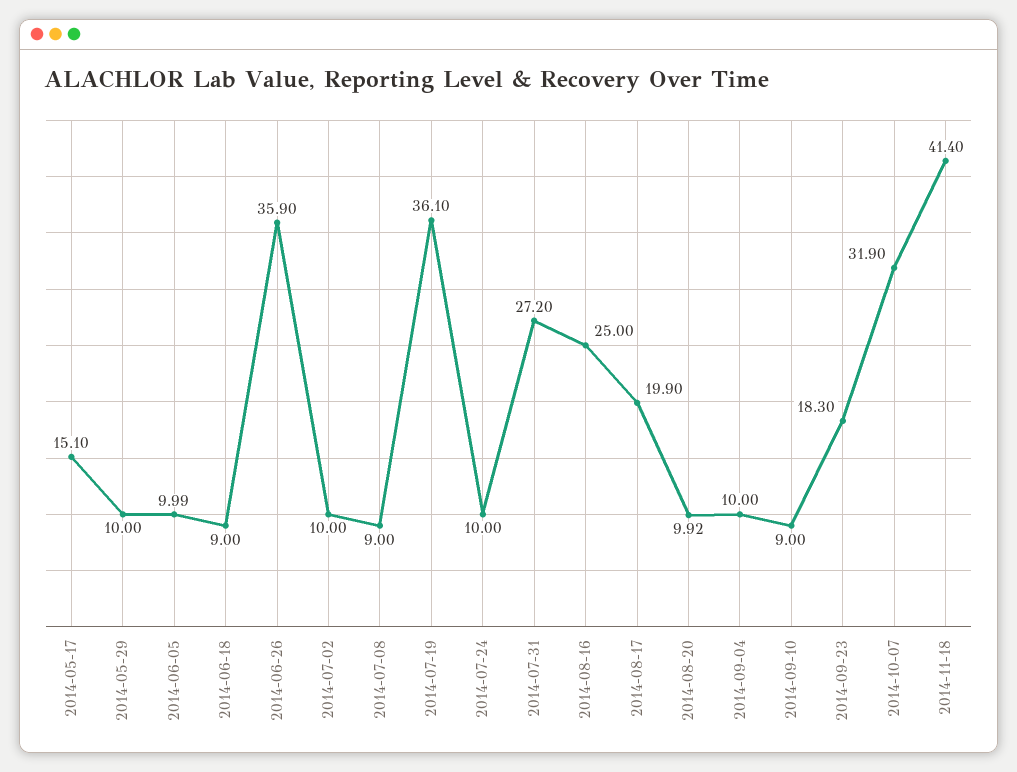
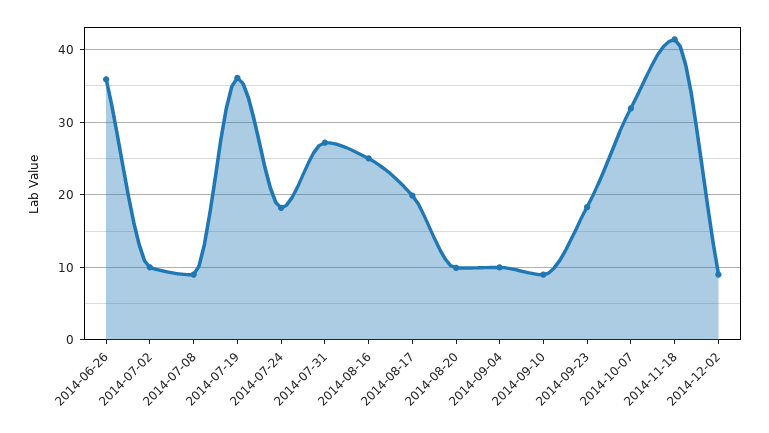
2014-05-17: 15.1 -> none
2014-05-29: 10 -> none
2014-06-05: 9.99 -> none
2014-06-18: 9 -> none
2014-07-24: 10 -> 18
2014-12-02: none -> 9

